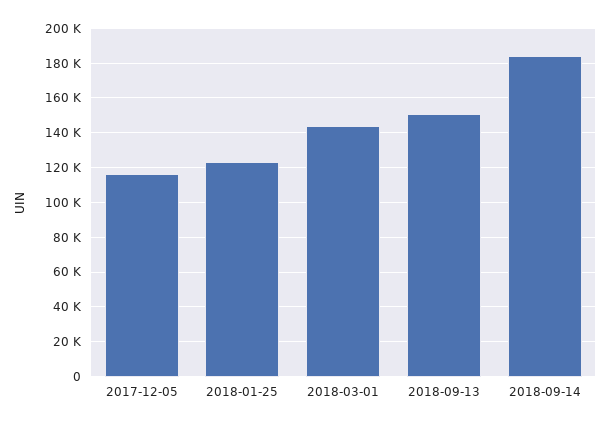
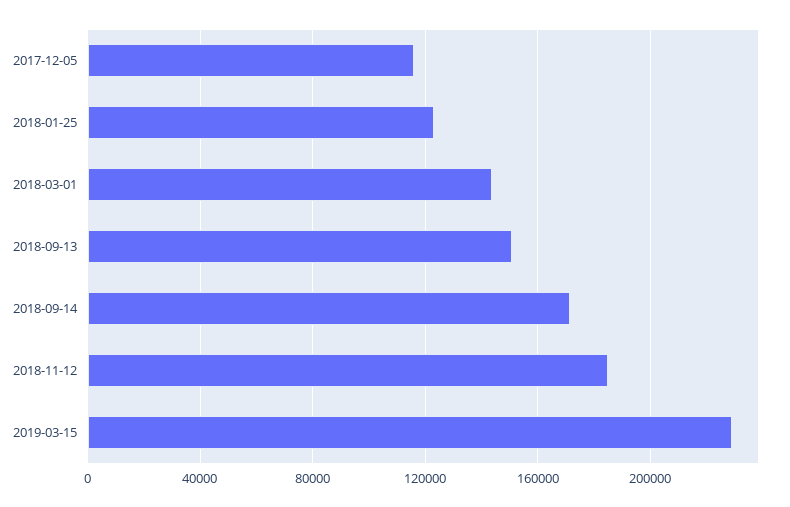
2018-09-14: 185000 -> 170000
2018-11-12: none -> 185000
2019-03-15: none -> 230000

